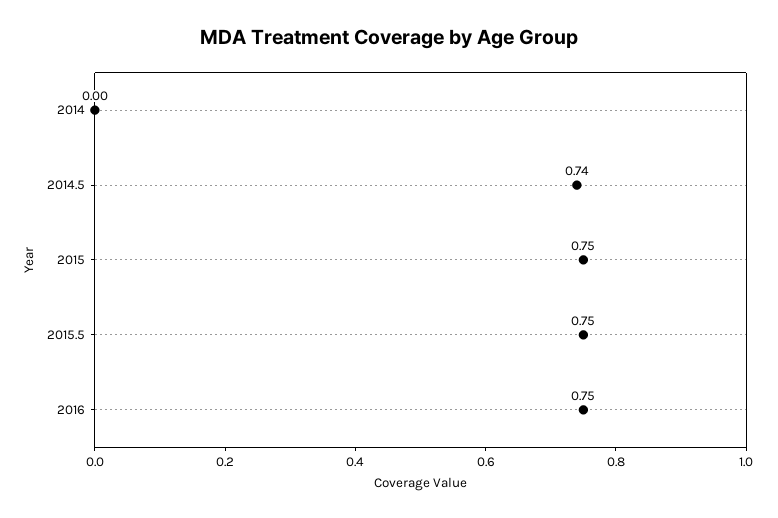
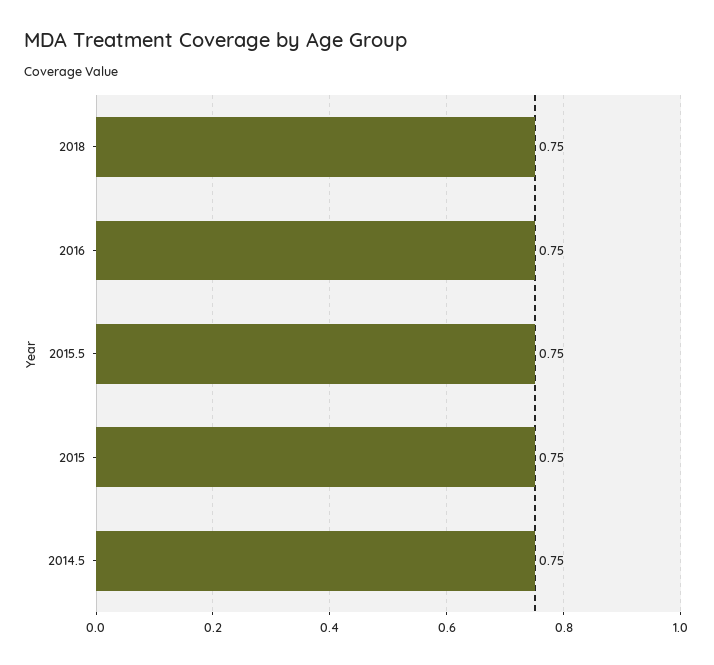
2014: 0 -> none
2014.5: 0.74 -> 0.75
2018: none -> 0.75

